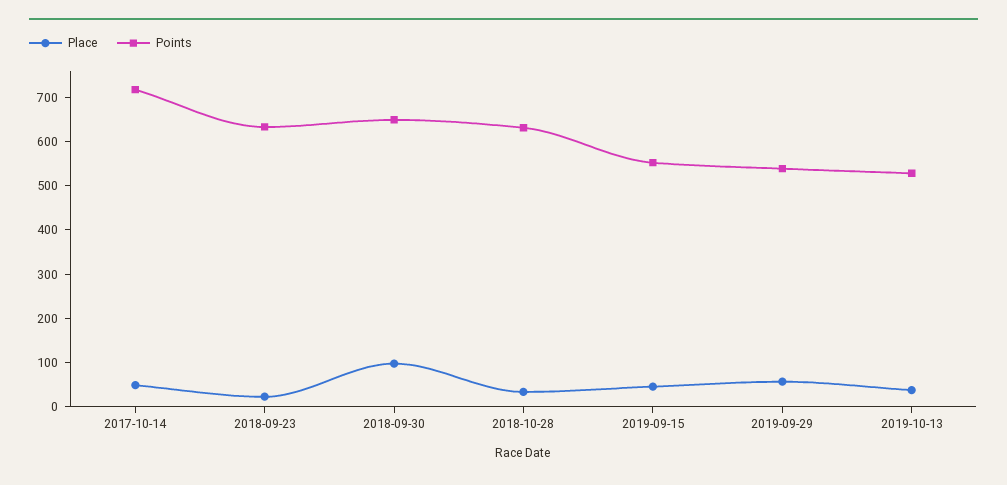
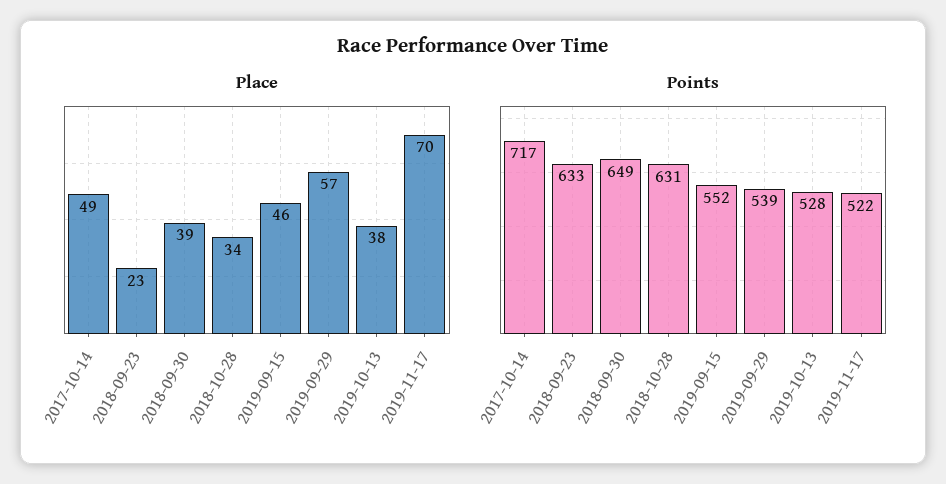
Place, 2018-09-30: 100 -> 39
Place, 2019-11-17: none -> 70
Points, 2019-11-17: none -> 522

